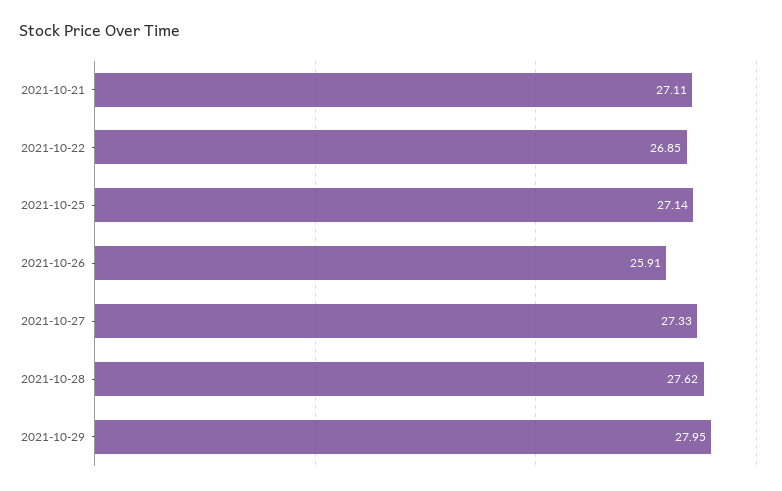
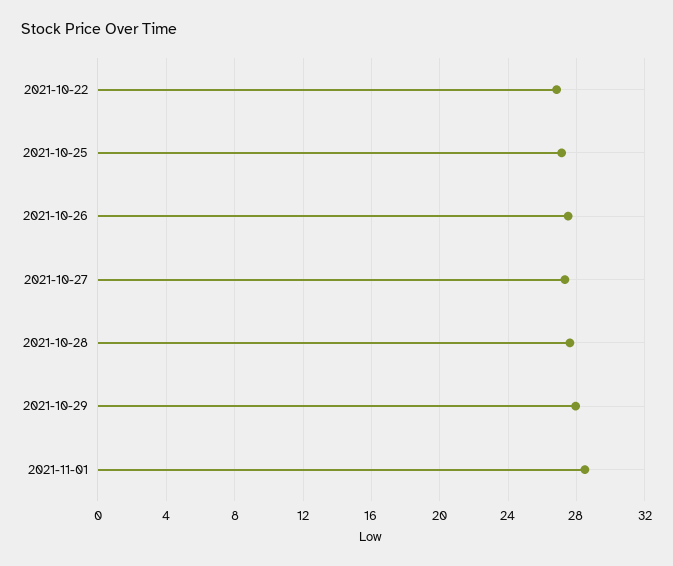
2021-10-21: 27.11 -> none
2021-10-26: 25.91 -> 27.5
2021-11-01: none -> 28.5

